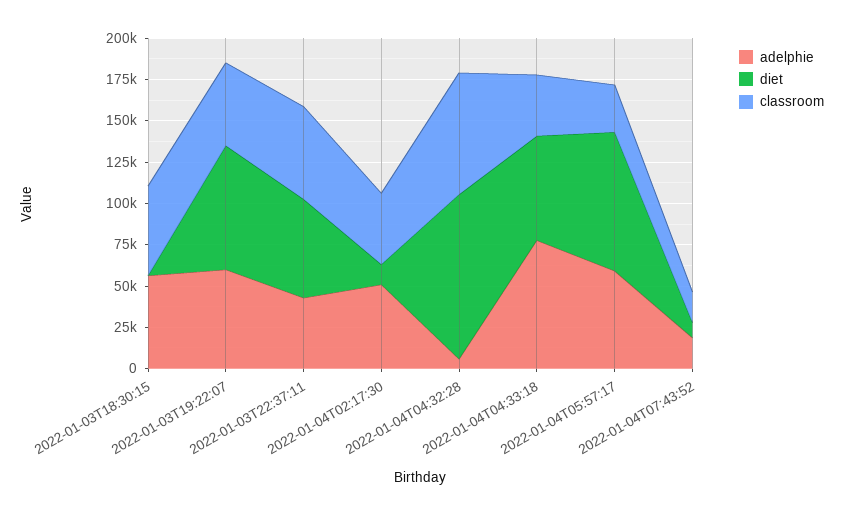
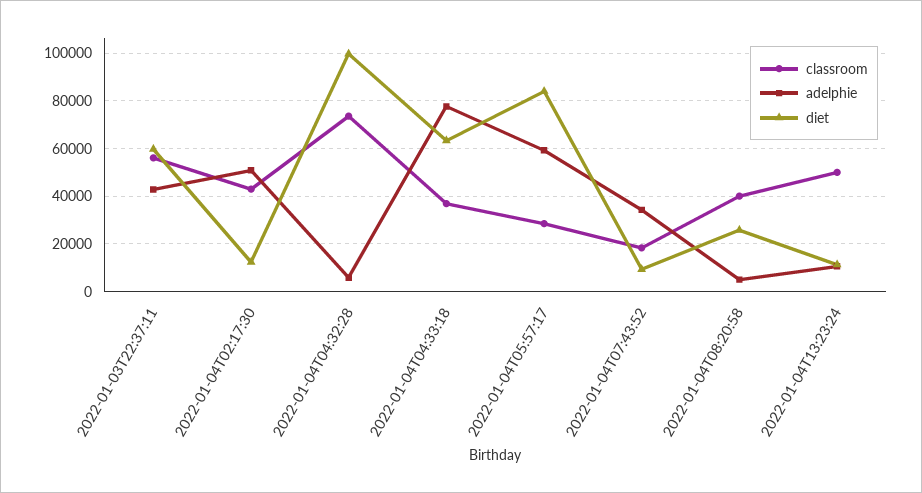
adelphie, 2022-01-03T18:30:15: 55000 -> none
diet, 2022-01-03T18:30:15: 0 -> none
classroom, 2022-01-03T18:30:15: 55000 -> none
adelphie, 2022-01-03T19:22:07: 60000 -> none
diet, 2022-01-03T19:22:07: 75000 -> none
classroom, 2022-01-03T19:22:07: 50000 -> none
adelphie, 2022-01-04T07:43:52: 20000 -> 35000
classroom, 2022-01-04T08:20:58: none -> 40000
adelphie, 2022-01-04T08:20:58: none -> 5000
diet, 2022-01-04T08:20:58: none -> 25000
classroom, 2022-01-04T13:23:24: none -> 50000
adelphie, 2022-01-04T13:23:24: none -> 10000
diet, 2022-01-04T13:23:24: none -> 10000

